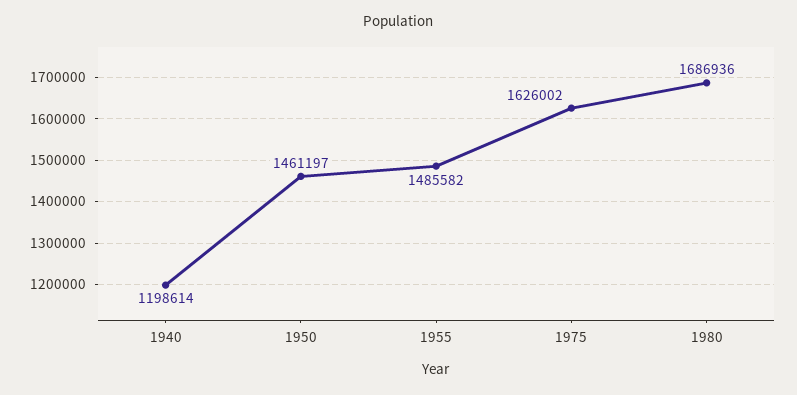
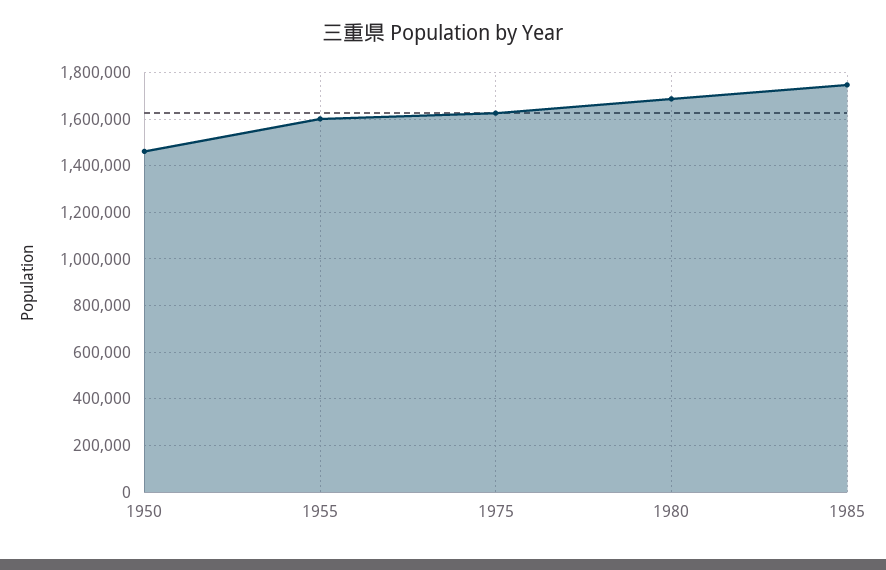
1940: 1198614 -> none
1955: 1485582 -> 1600000
1985: none -> 1750000

